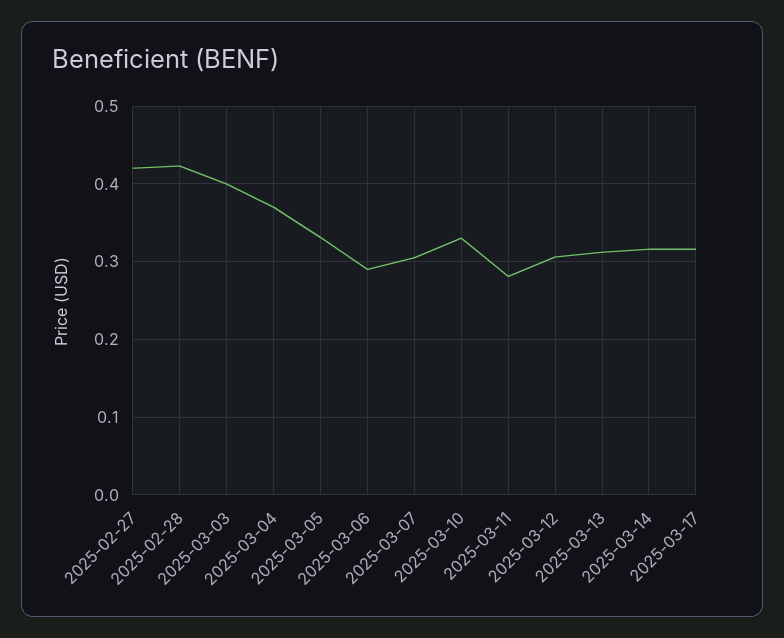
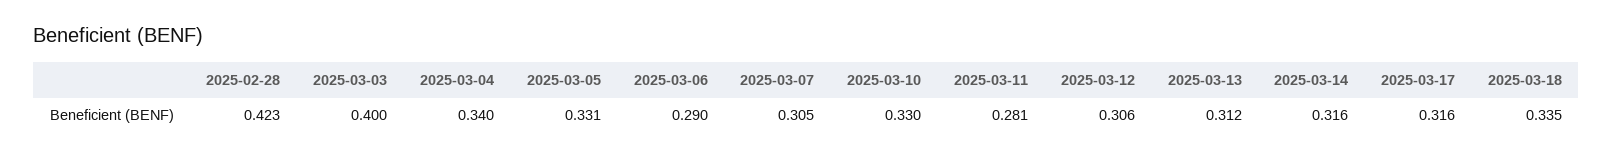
2025-02-27: 0.42 -> none
2025-03-04: 0.37 -> 0.34
2025-03-18: none -> 0.335

